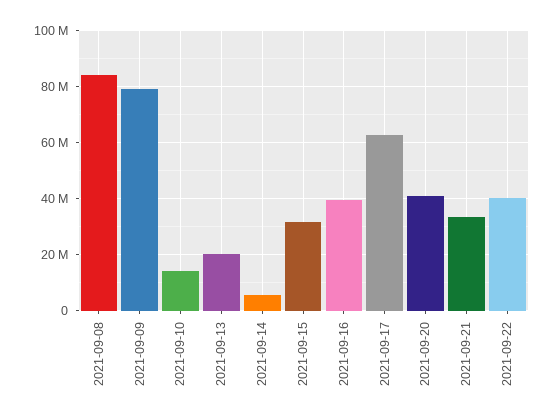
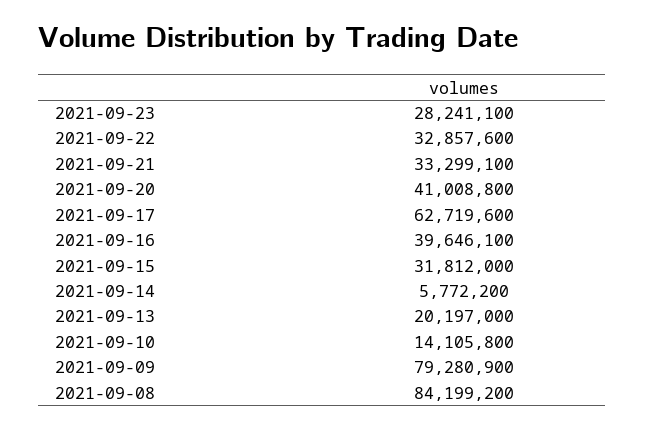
2021-09-22: 40000000 -> 32857600
2021-09-23: none -> 28241100

